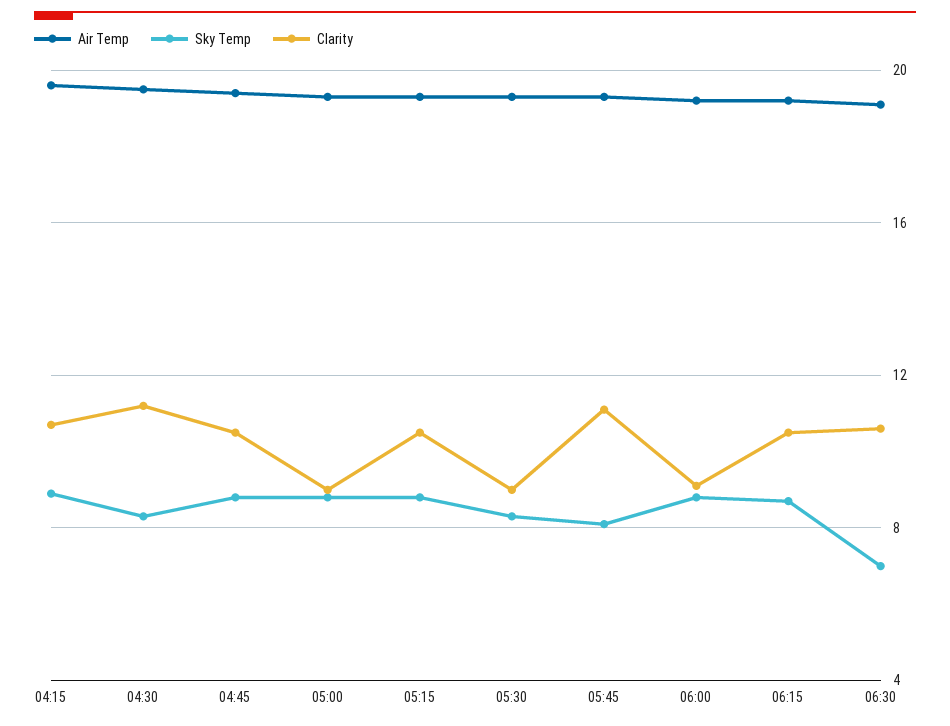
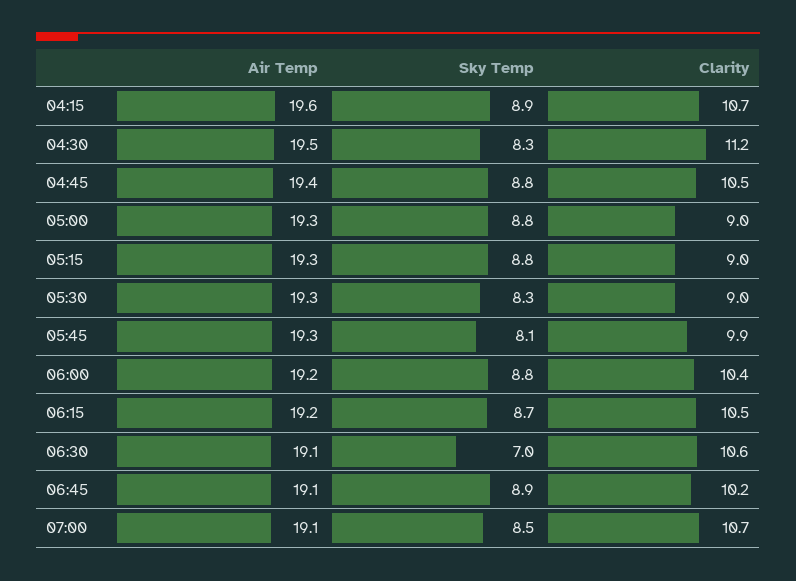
Clarity, 05:15: 10.5 -> 9
Clarity, 05:45: 11 -> 9.9
Clarity, 06:00: 9 -> 10.4
Air Temp, 06:45: none -> 19.1
Sky Temp, 06:45: none -> 8.9
Clarity, 06:45: none -> 10.2
Air Temp, 07:00: none -> 19.1
Sky Temp, 07:00: none -> 8.5
Clarity, 07:00: none -> 10.7

